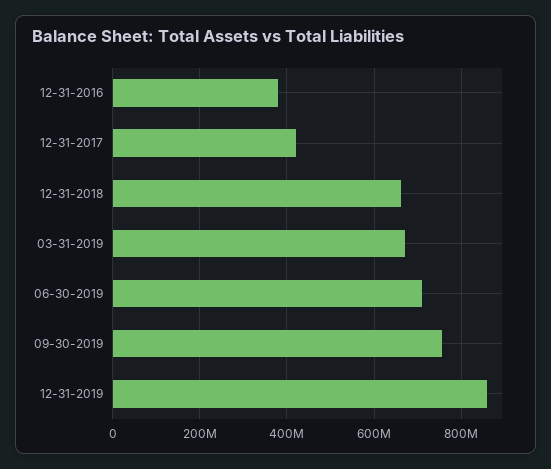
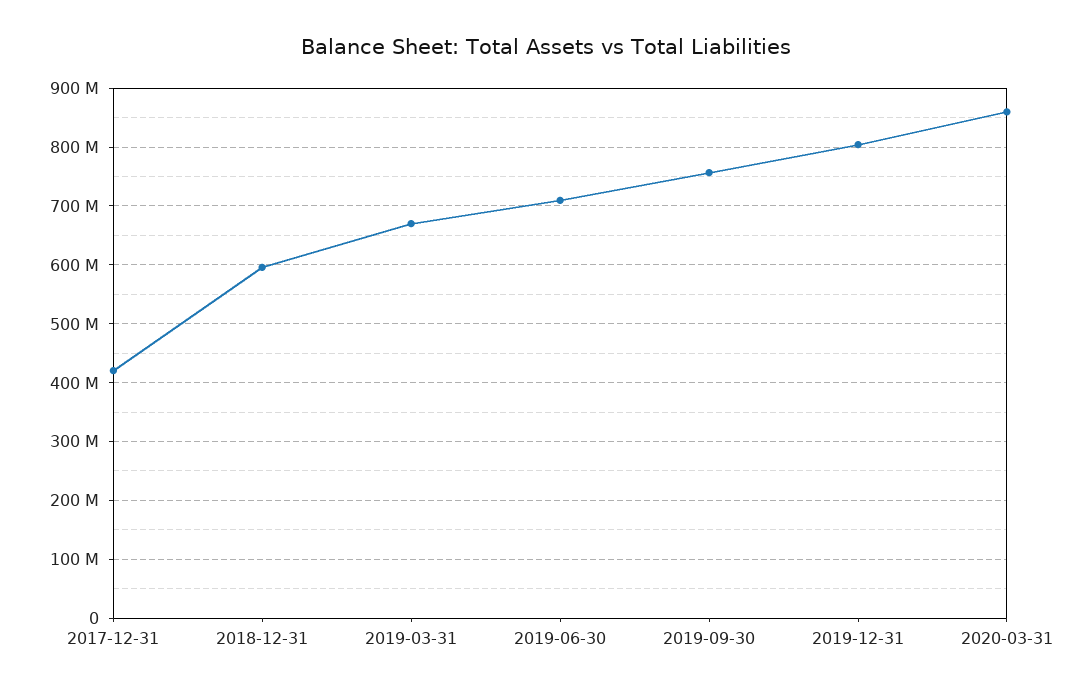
12-31-2016: 380000000 -> none
12-31-2018: 660000000 -> 600000000
12-31-2019: 860000000 -> 800000000
2020-03-31: none -> 860000000

